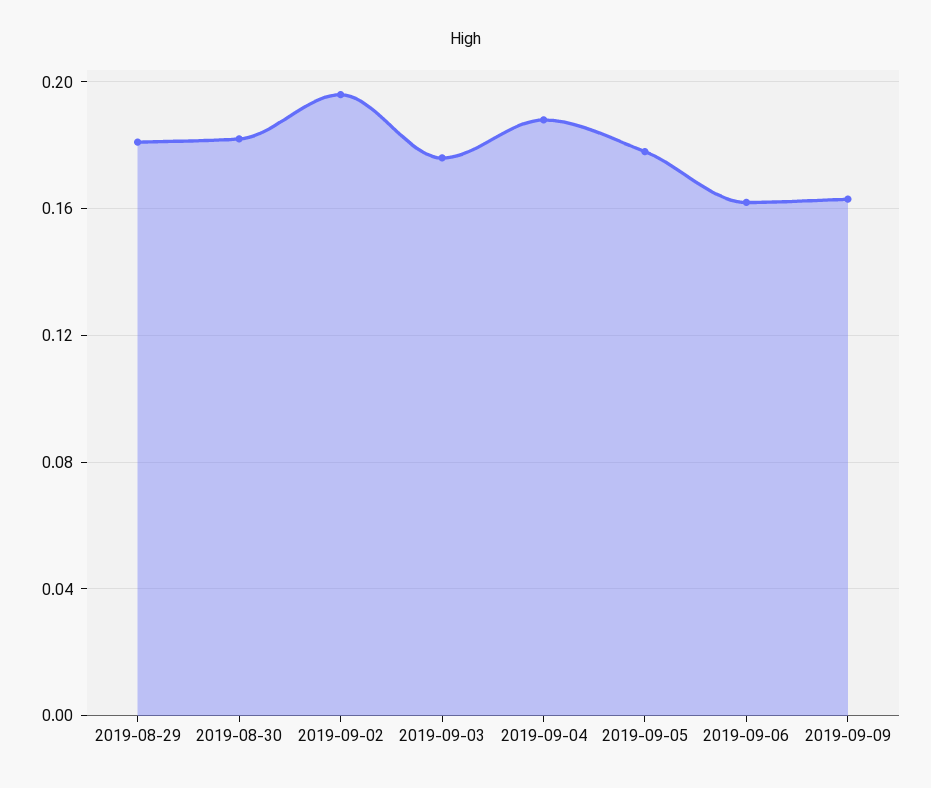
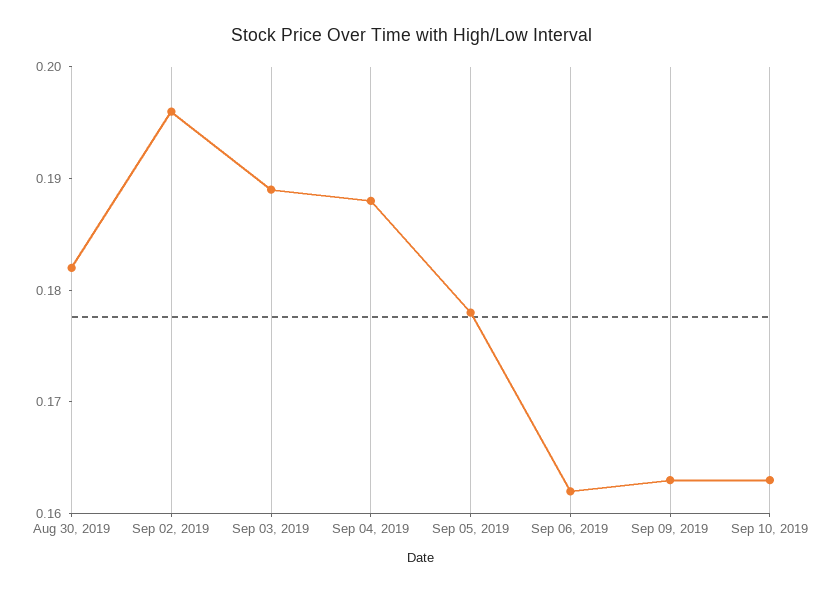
2019-08-29: 0.18 -> none
2019-09-03: 0.175 -> 0.189
Sep 10, 2019: none -> 0.163

